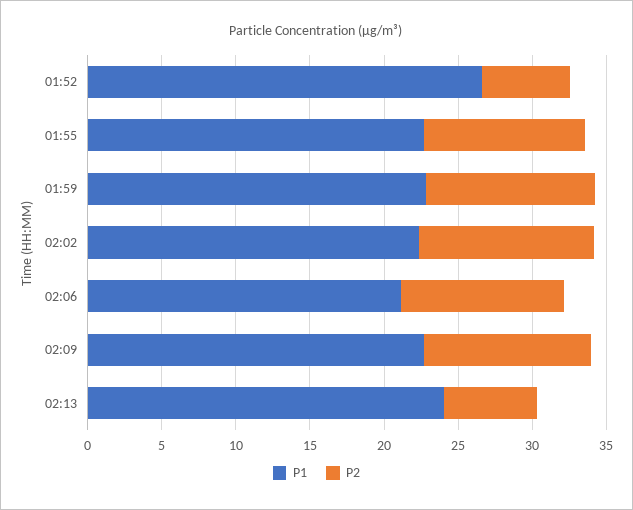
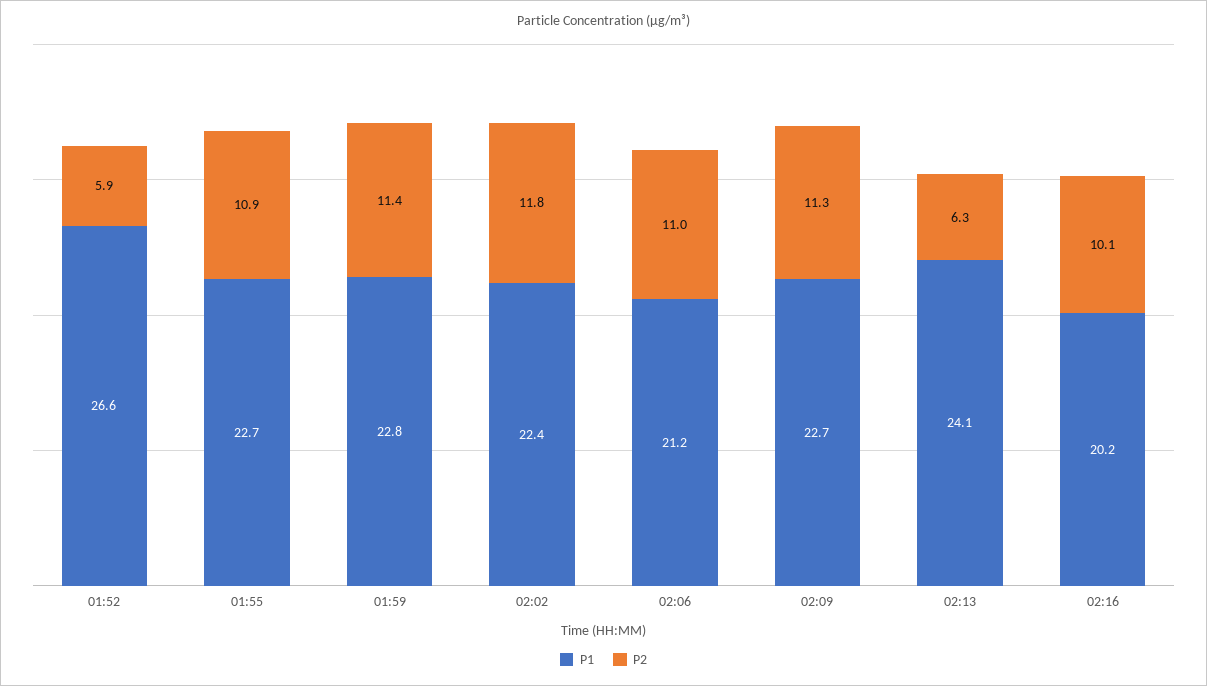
P1, 02:16: none -> 20.2
P2, 02:16: none -> 10.1

